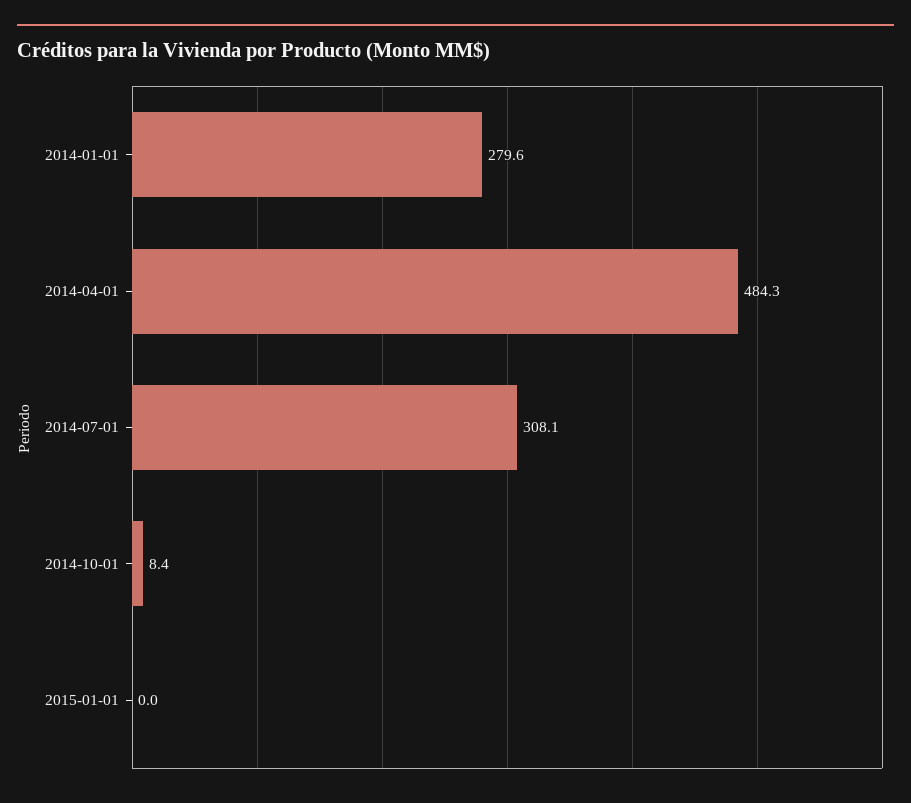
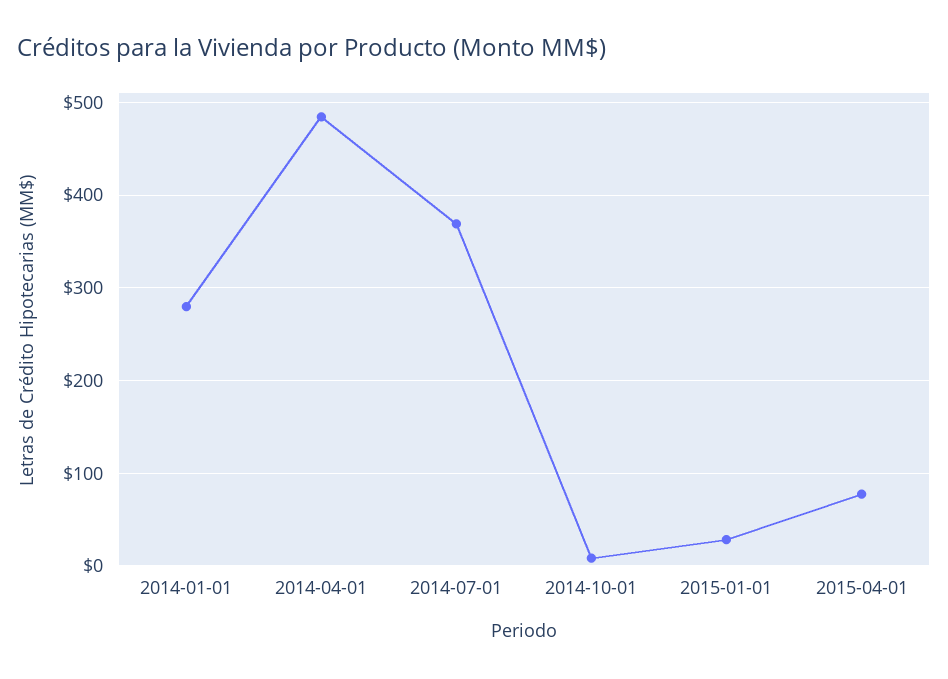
2014-07-01: 308.1 -> 370
2015-01-01: 0 -> 30
2015-04-01: none -> 80

